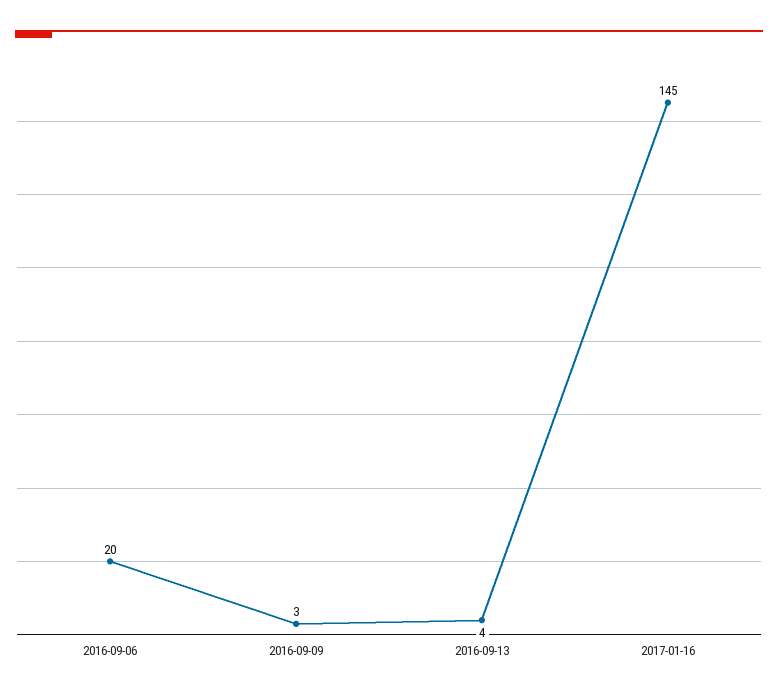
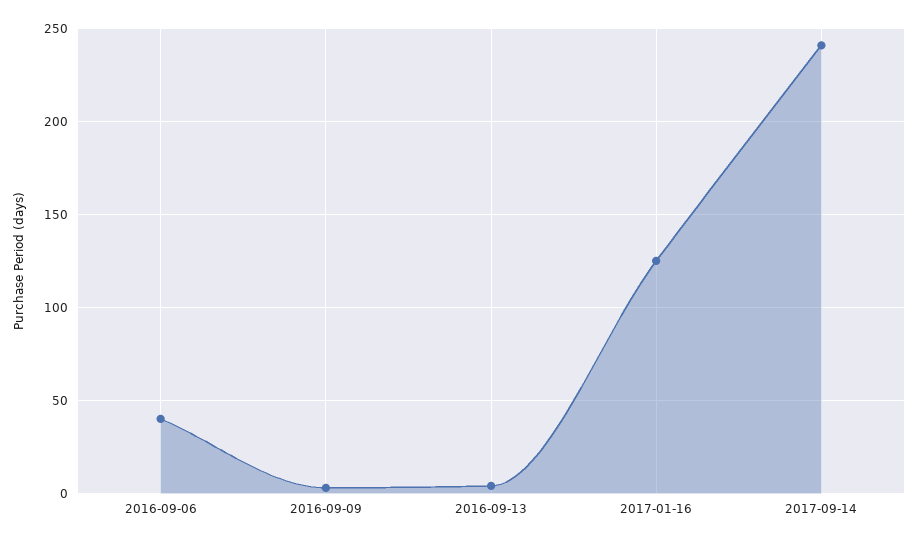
2016-09-06: 20 -> 40
2017-01-16: 145 -> 125
2017-09-14: none -> 240

